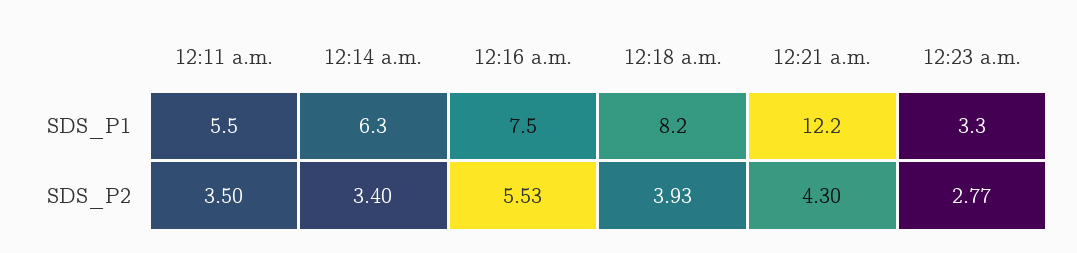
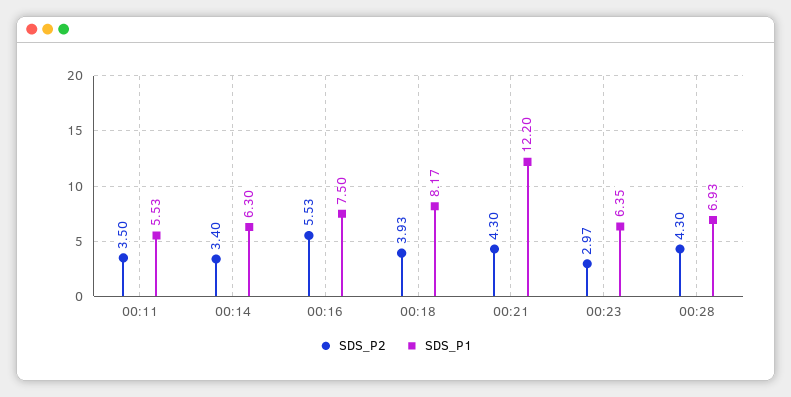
SDS_P1, 12:23 a.m.: 3.3 -> 6.35
SDS_P2, 12:23 a.m.: 2.77 -> 2.97
SDS_P2, 00:28: none -> 4.3
SDS_P1, 00:28: none -> 6.93

